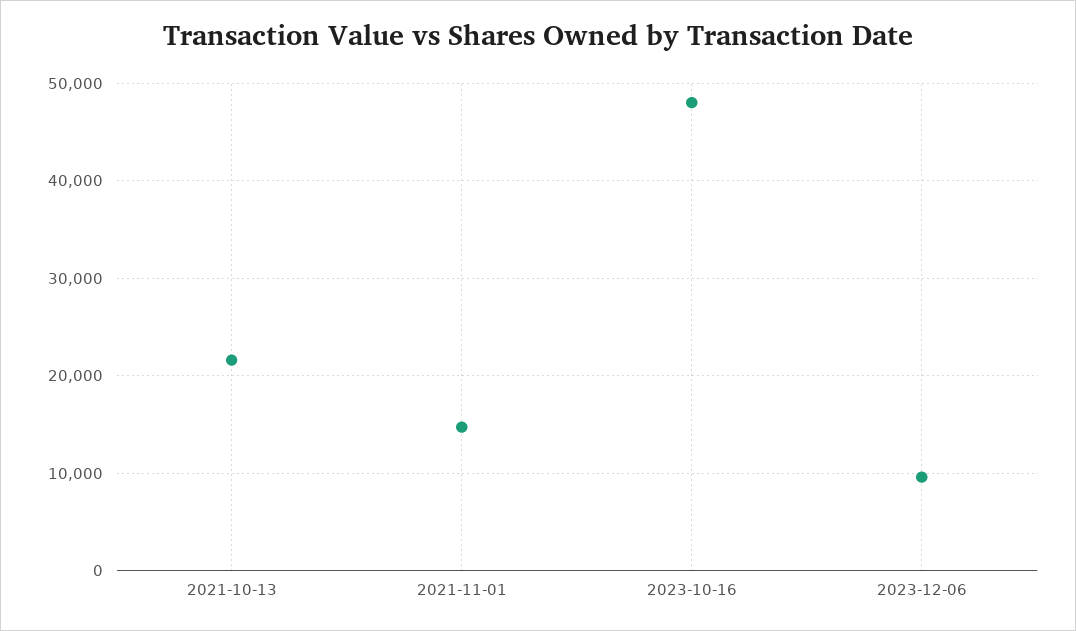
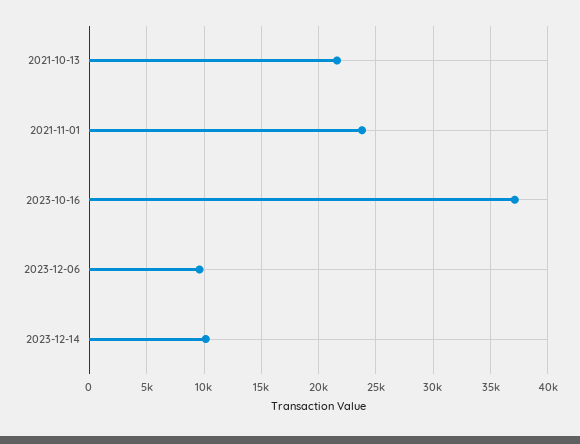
2021-11-01: 15000 -> 24000
2023-10-16: 48000 -> 37000
2023-12-14: none -> 10000

